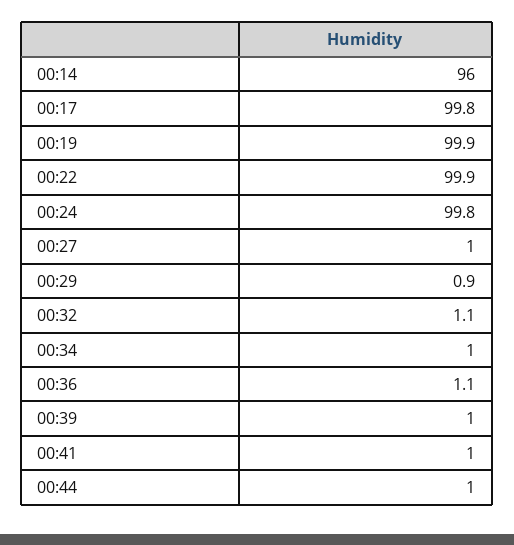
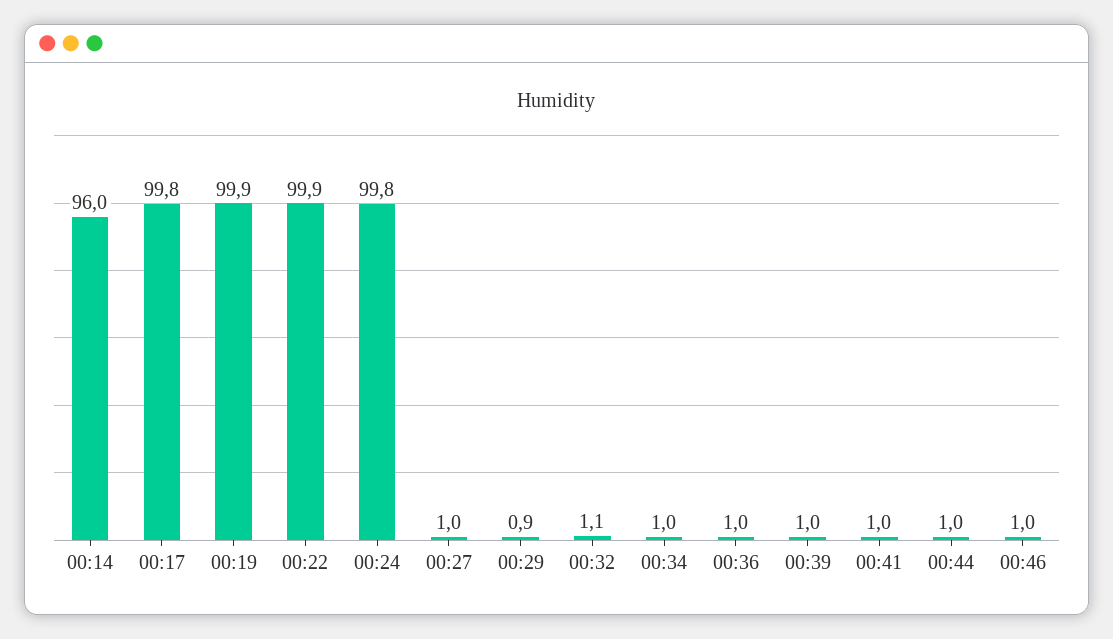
00:36: 1.1 -> 1
00:46: none -> 1

